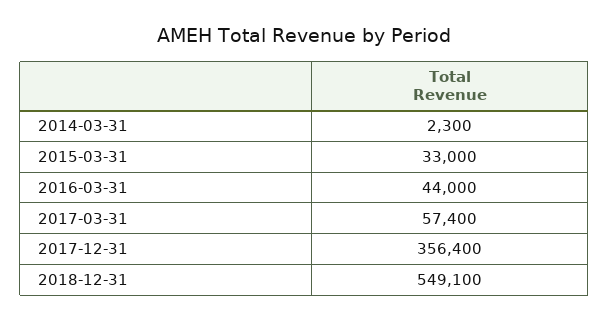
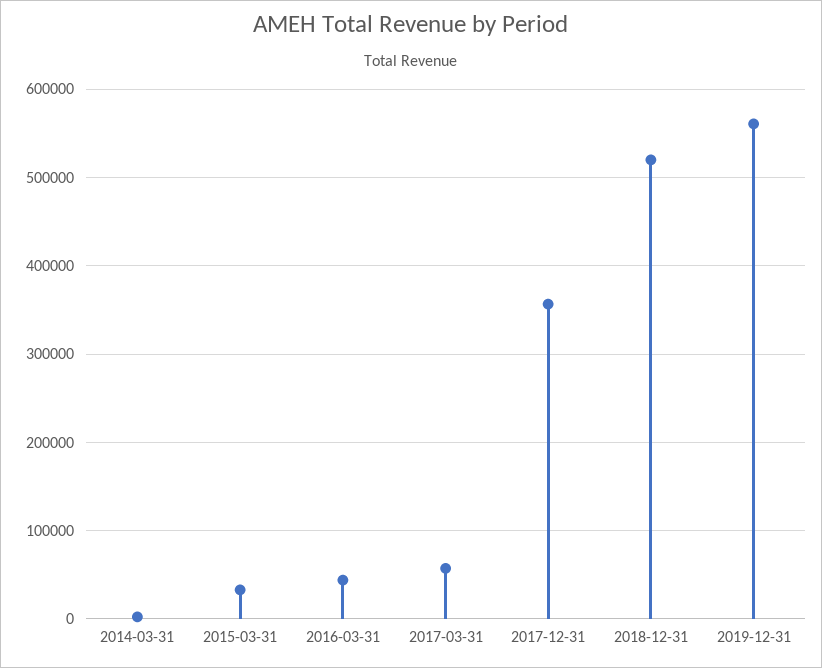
2018-12-31: 549100 -> 520000
2019-12-31: none -> 560000

